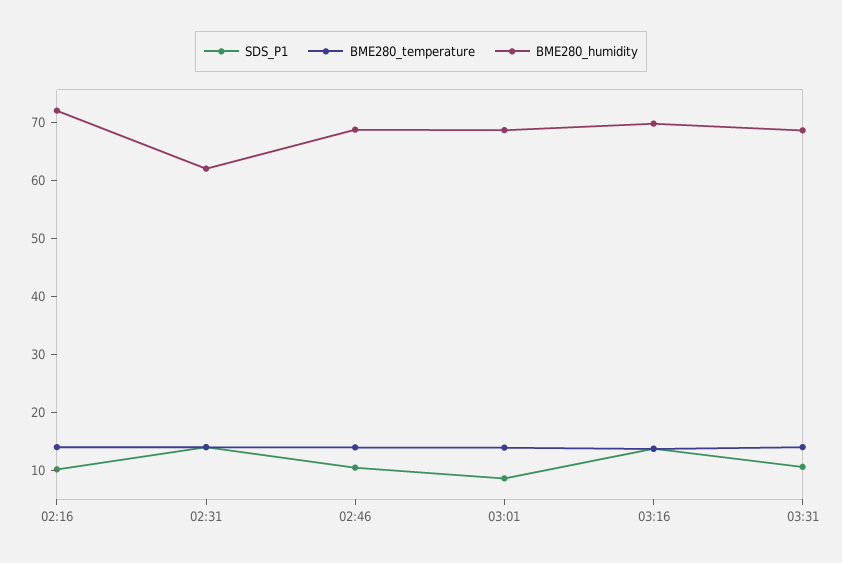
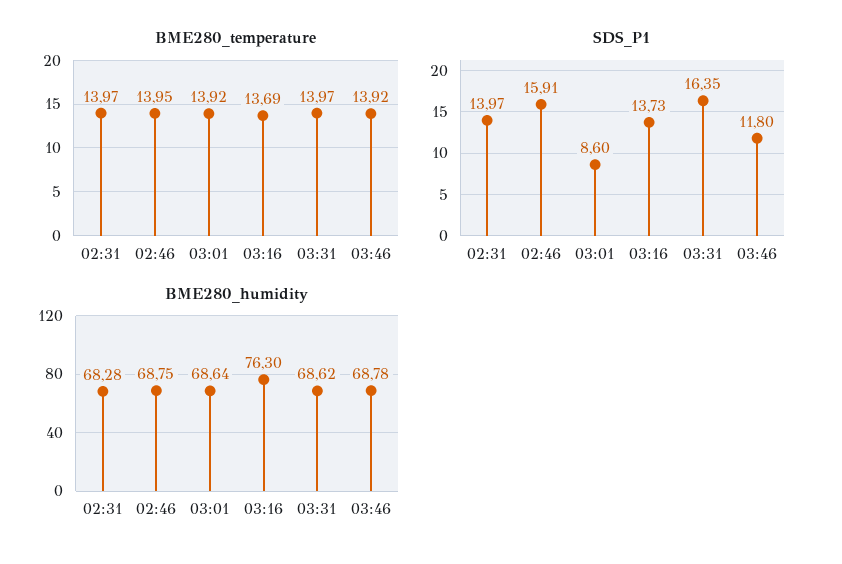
SDS_P1, 02:16: 10 -> none
BME280_temperature, 02:16: 14 -> none
BME280_humidity, 02:16: 72 -> none
BME280_humidity, 02:31: 62 -> 68.28
SDS_P1, 02:46: 10 -> 15.91
BME280_humidity, 03:16: 70 -> 76.3
SDS_P1, 03:31: 10 -> 16.35
BME280_temperature, 03:46: none -> 13.92
SDS_P1, 03:46: none -> 11.8
BME280_humidity, 03:46: none -> 68.78

